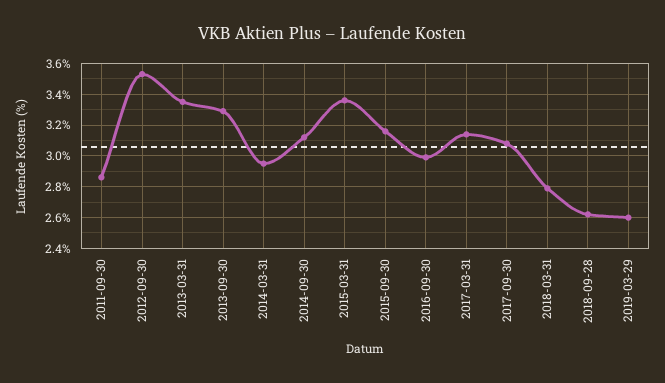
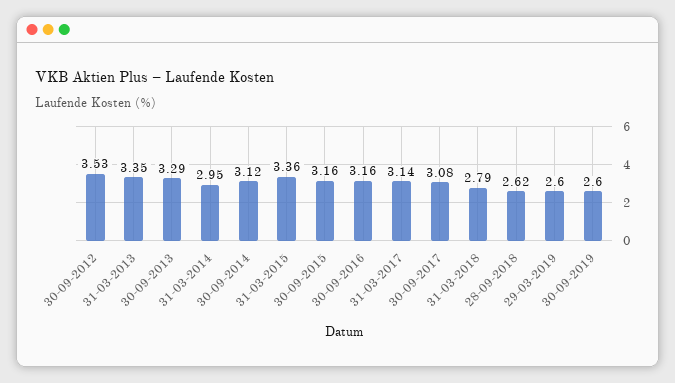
2011-09-30: 2.85 -> none
2016-09-30: 3 -> 3.16
30-09-2019: none -> 2.6

